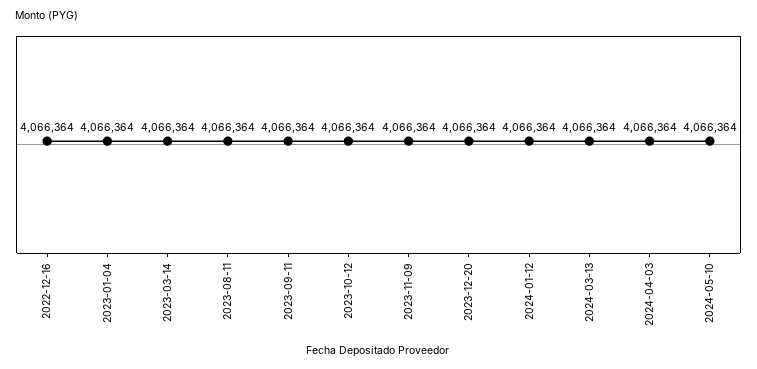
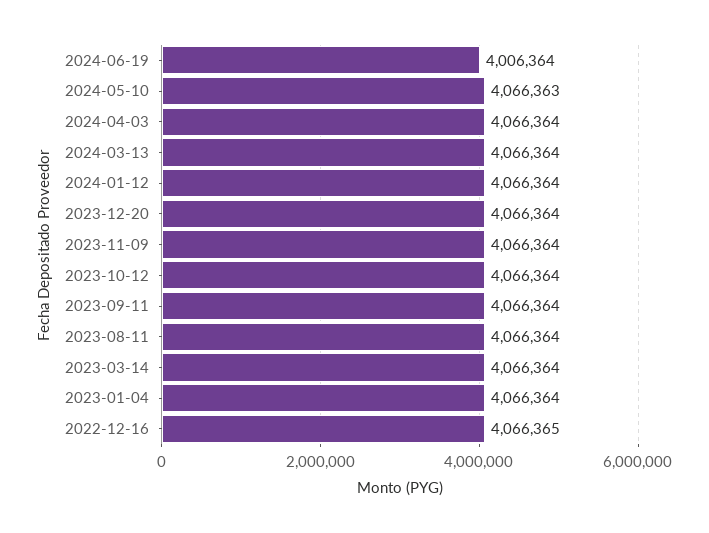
2022-12-16: 4066364 -> 4066365
2024-05-10: 4066364 -> 4066363
2024-06-19: none -> 4006364

